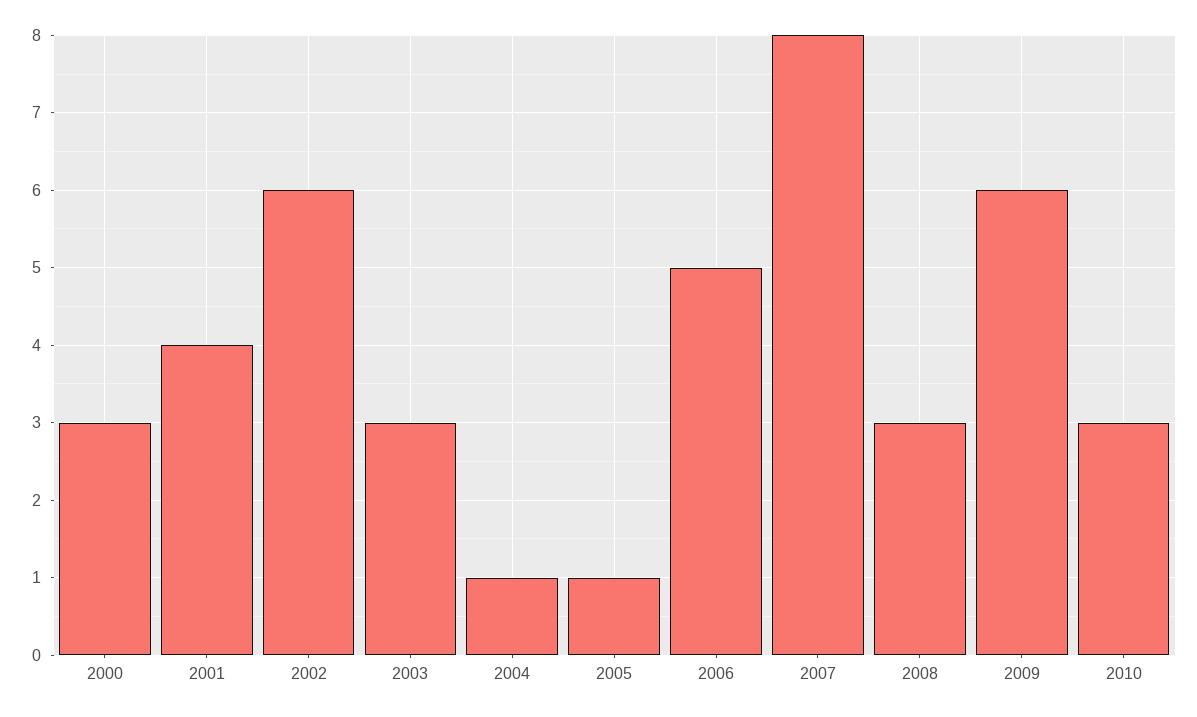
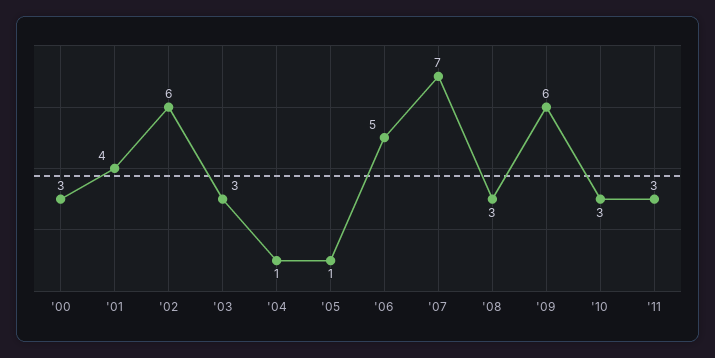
2007: 8 -> 7
'11: none -> 3

